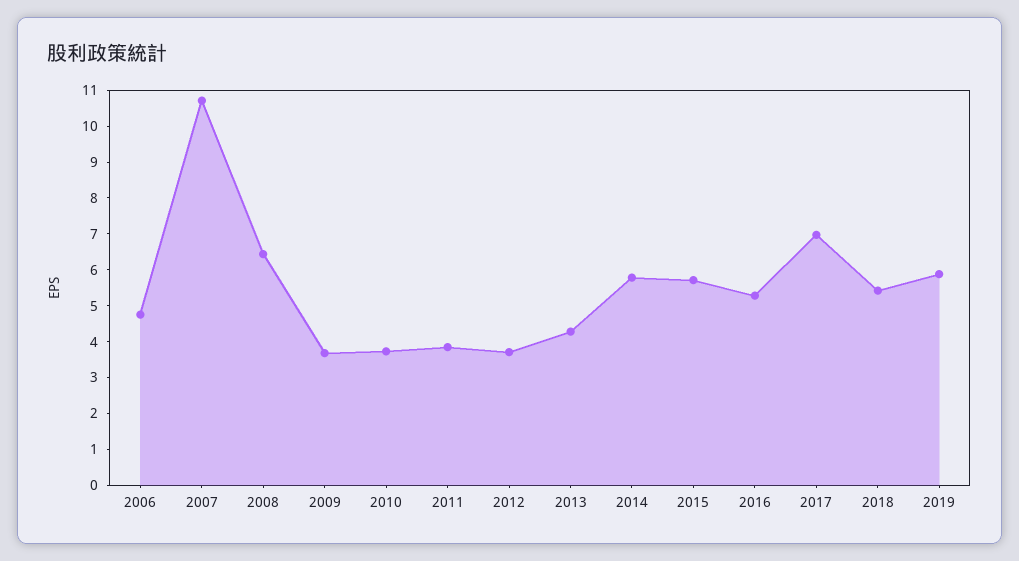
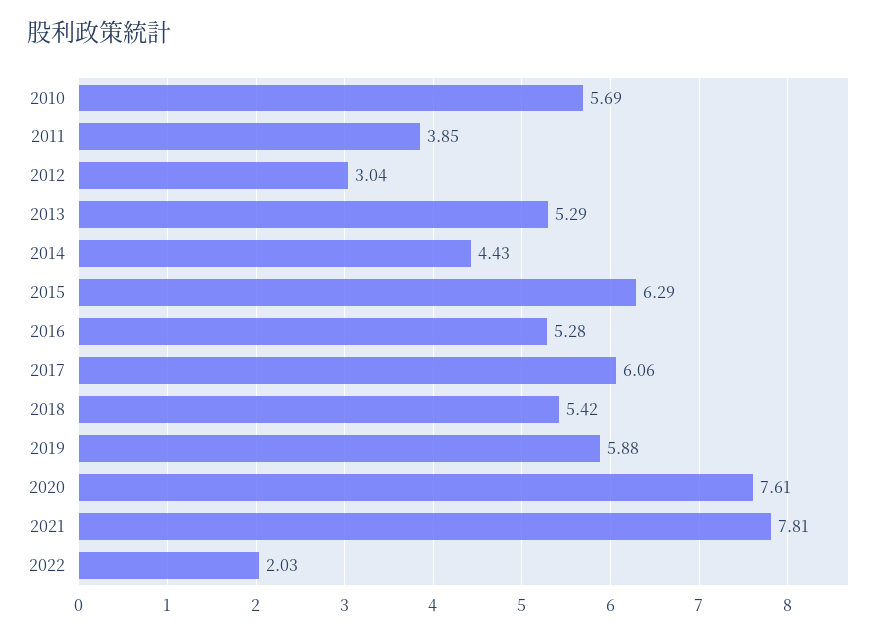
2006: 4.75 -> none
2007: 10.75 -> none
2008: 6.5 -> none
2009: 3.75 -> none
2010: 3.75 -> 5.69
2012: 3.75 -> 3.04
2013: 4.25 -> 5.29
2014: 5.75 -> 4.43
2015: 5.75 -> 6.29
2017: 7 -> 6.06
2020: none -> 7.61
2021: none -> 7.81
2022: none -> 2.03

